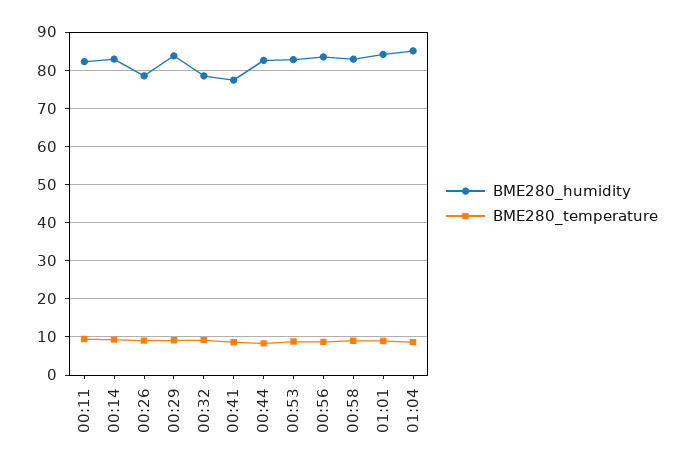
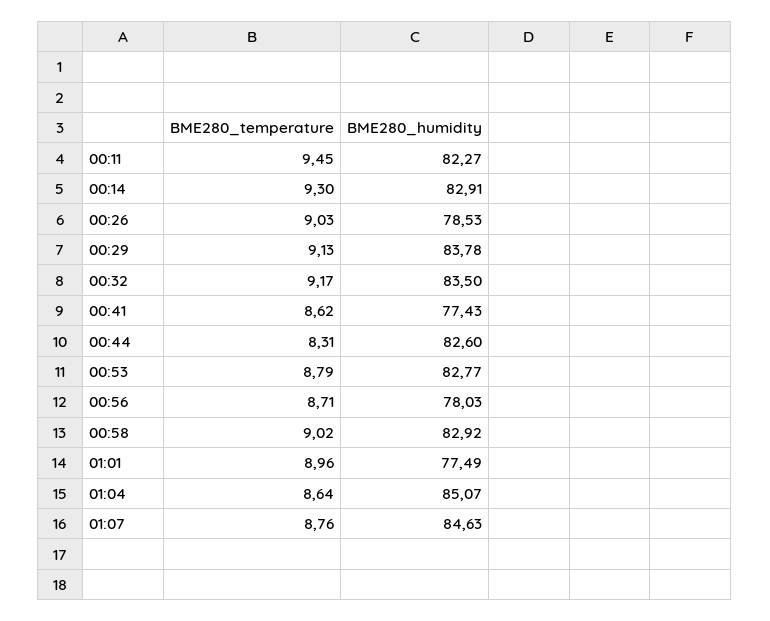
BME280_humidity, 00:32: 78 -> 83.5
BME280_humidity, 00:56: 84 -> 78.03
BME280_humidity, 01:01: 84 -> 77.49
BME280_temperature, 01:07: none -> 8.76
BME280_humidity, 01:07: none -> 84.63

